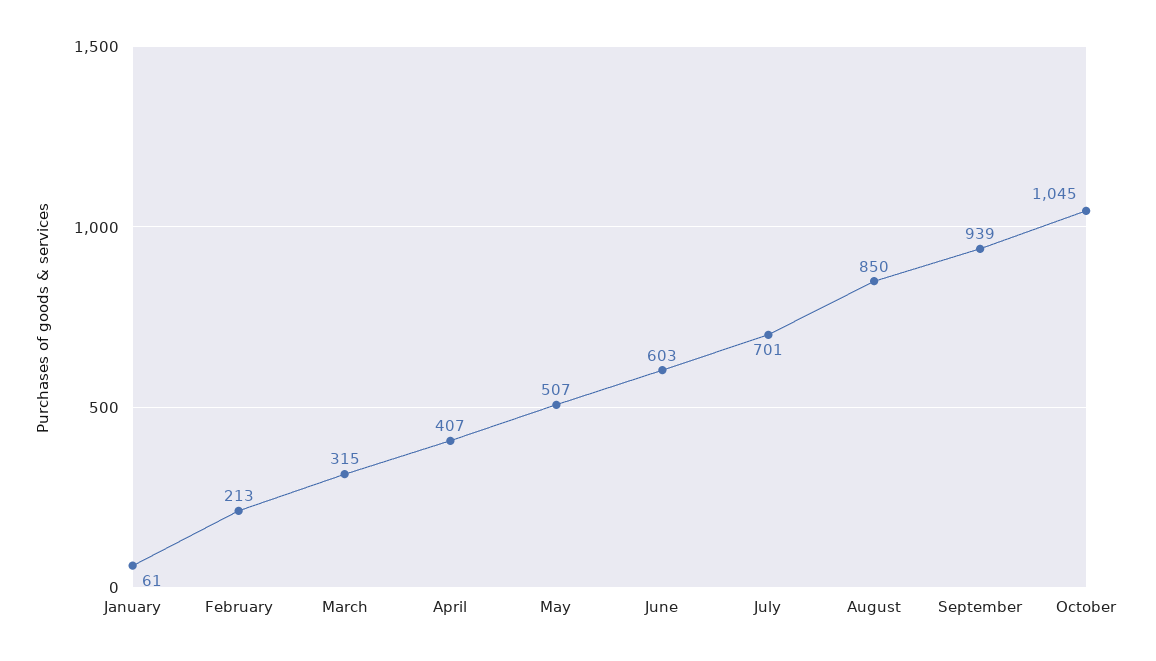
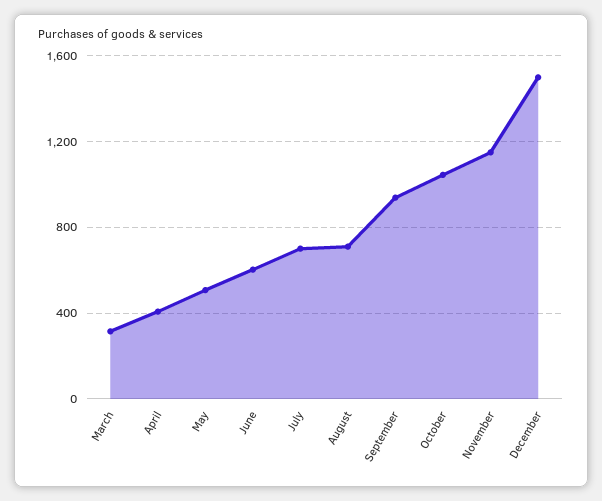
January: 61 -> none
February: 213 -> none
August: 850 -> 700
November: none -> 1150
December: none -> 1500

